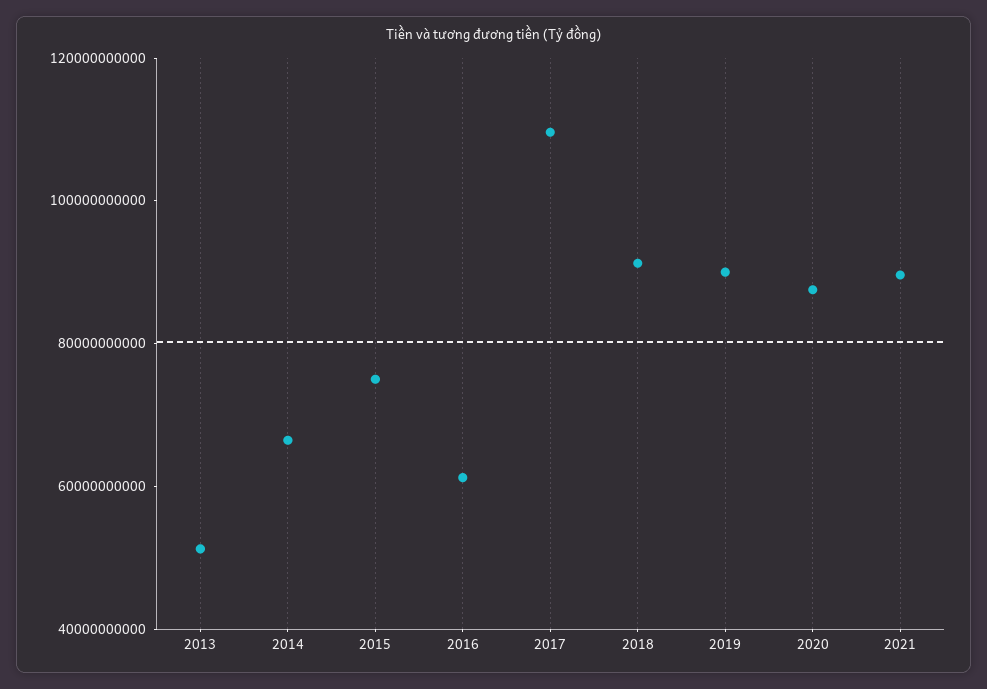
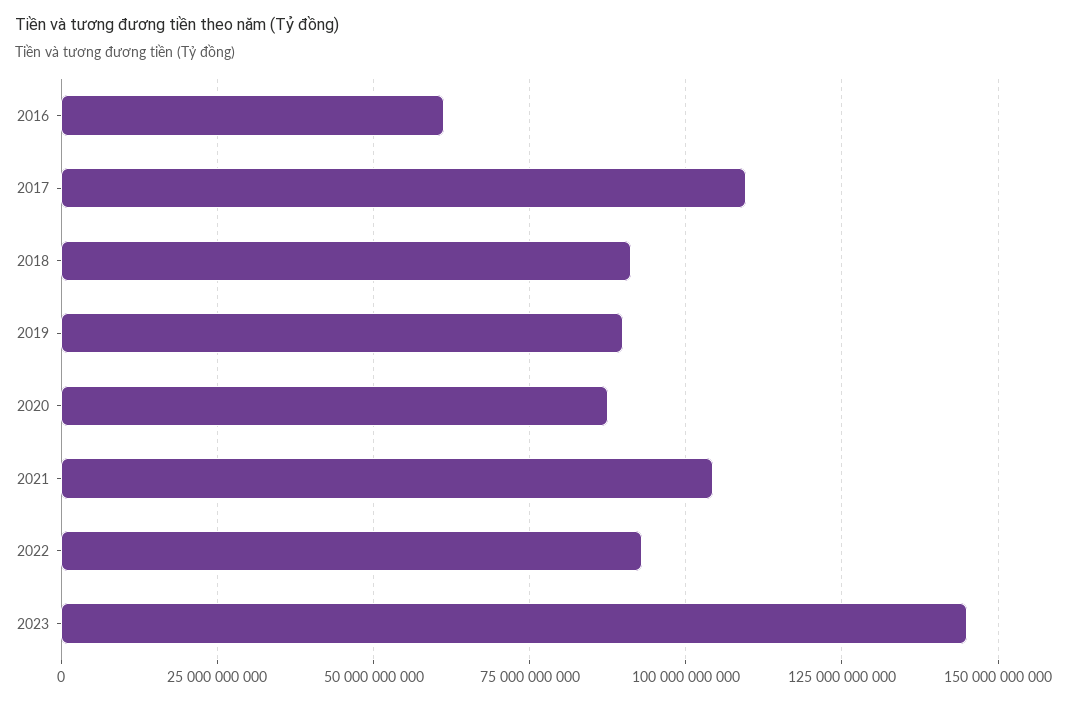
2013: 50000000000 -> none
2014: 65000000000 -> none
2015: 75000000000 -> none
2021: 90000000000 -> 105000000000
2022: none -> 92500000000
2023: none -> 145000000000

